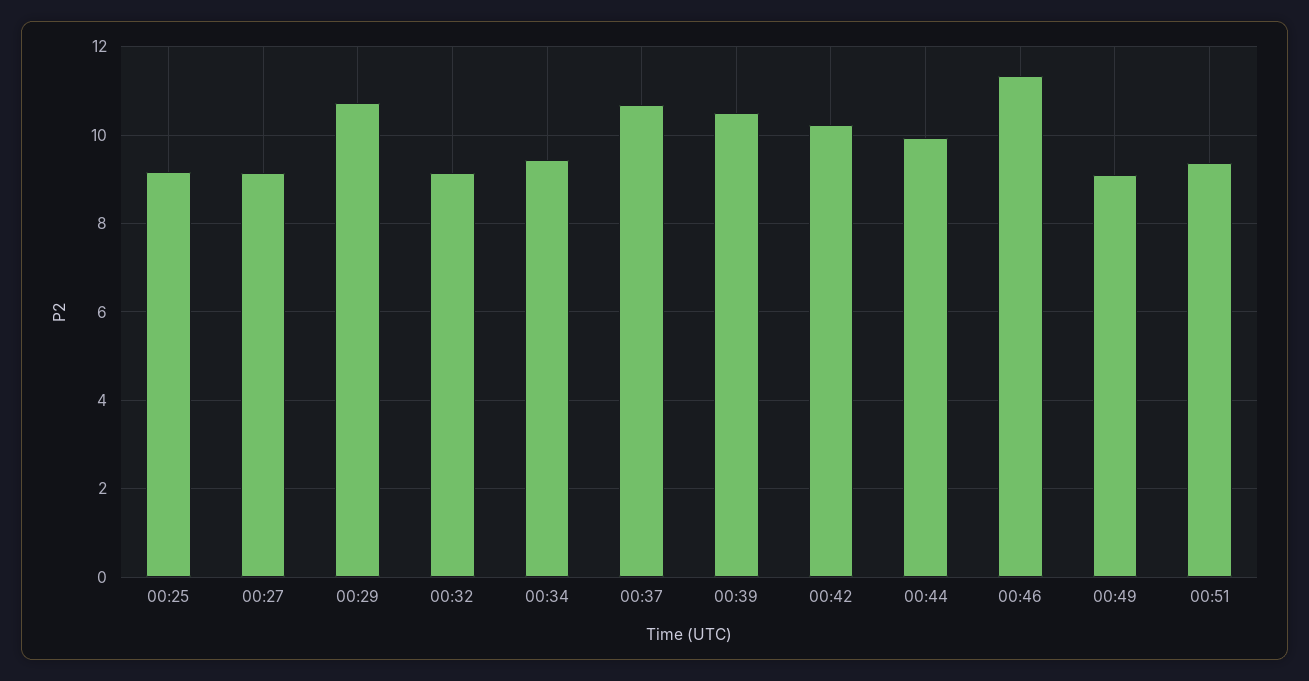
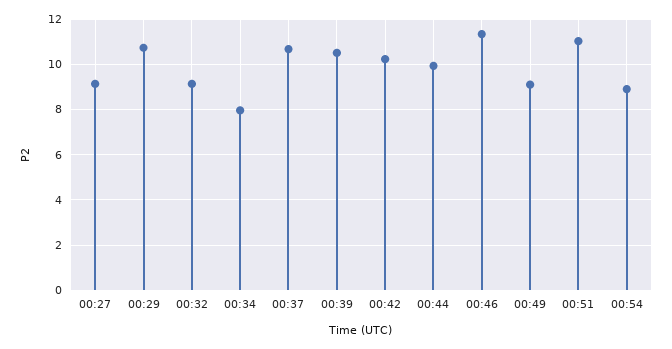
00:25: 9.2 -> none
00:34: 9.4 -> 8
00:51: 9.4 -> 11
00:54: none -> 9

